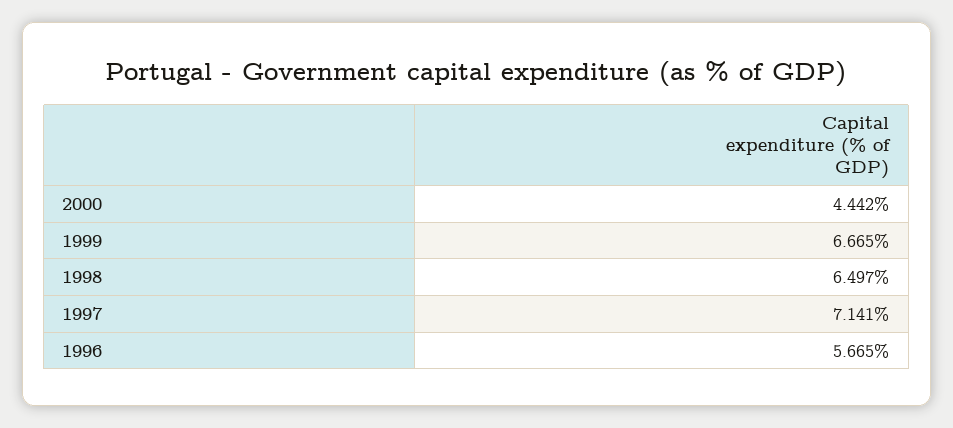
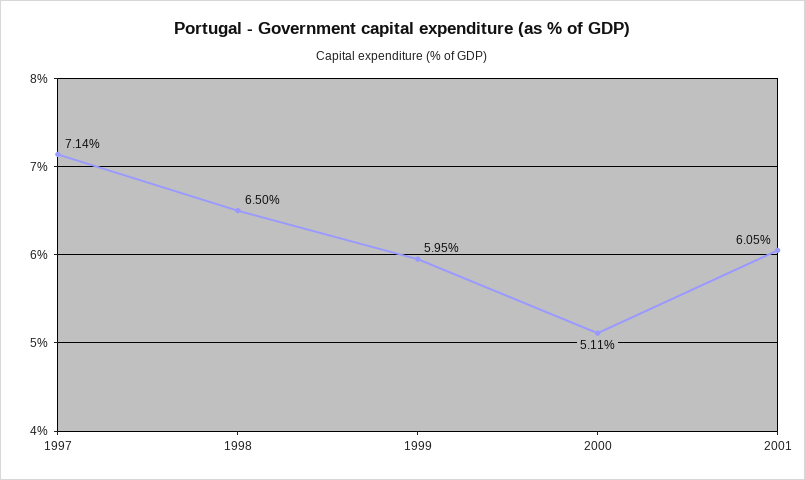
2000: 4.442 -> 5.11
1999: 6.665 -> 5.95
1996: 5.665 -> none
2001: none -> 6.05

